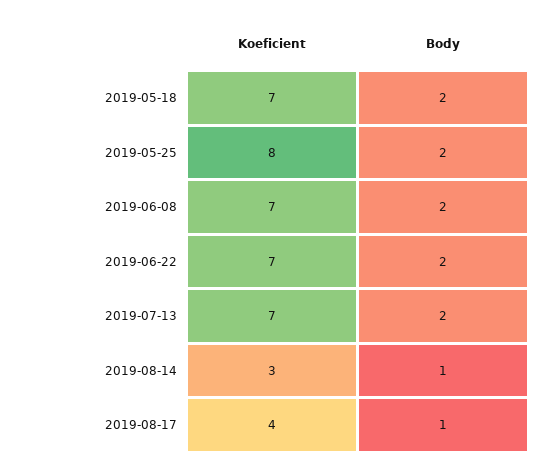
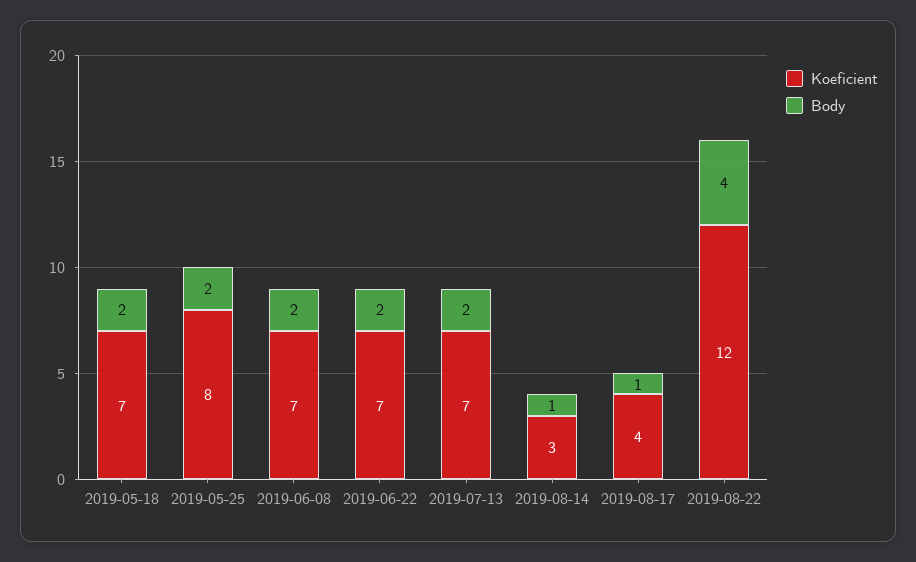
Koeficient, 2019-08-22: none -> 12
Body, 2019-08-22: none -> 4

